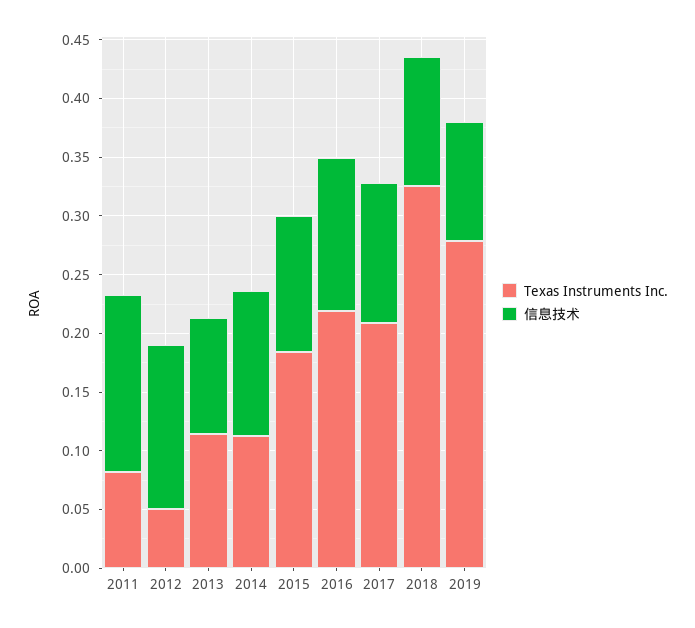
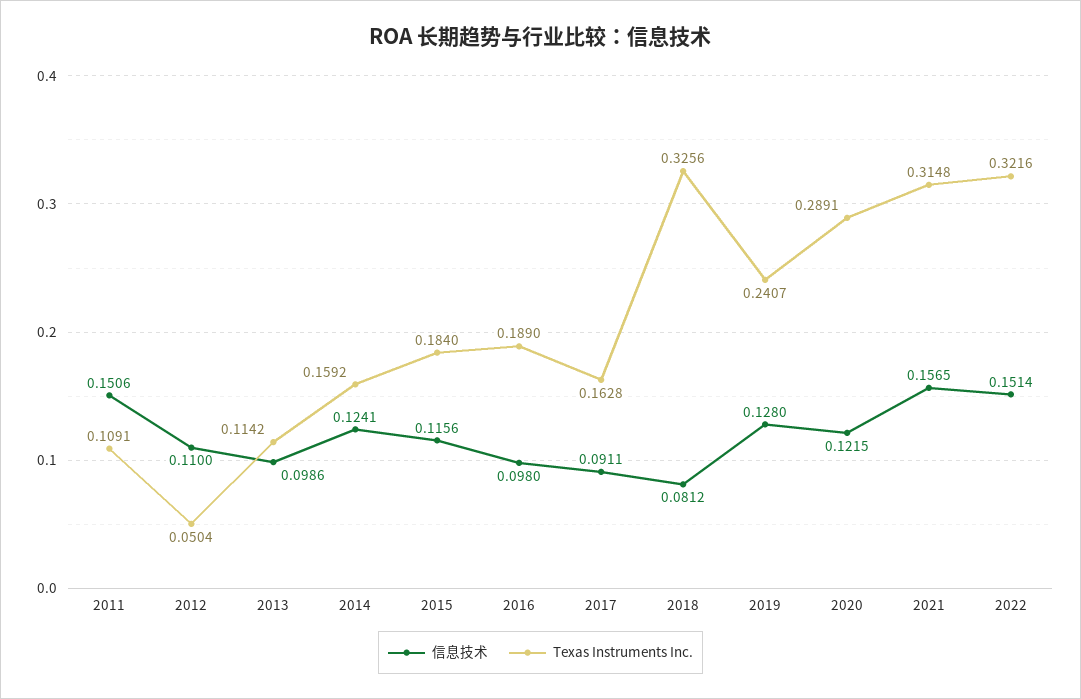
Texas Instruments Inc., 2011: 0.08 -> 0.1091
信息技术, 2012: 0.14 -> 0.11
Texas Instruments Inc., 2014: 0.11 -> 0.1592
Texas Instruments Inc., 2016: 0.22 -> 0.189
信息技术, 2016: 0.13 -> 0.098
Texas Instruments Inc., 2017: 0.21 -> 0.1628
信息技术, 2017: 0.12 -> 0.0911
信息技术, 2018: 0.11 -> 0.0812
Texas Instruments Inc., 2019: 0.28 -> 0.2407
信息技术, 2019: 0.1 -> 0.128
信息技术, 2020: none -> 0.1215
Texas Instruments Inc., 2020: none -> 0.2891
信息技术, 2021: none -> 0.1565
Texas Instruments Inc., 2021: none -> 0.3148
信息技术, 2022: none -> 0.1514
Texas Instruments Inc., 2022: none -> 0.3216

